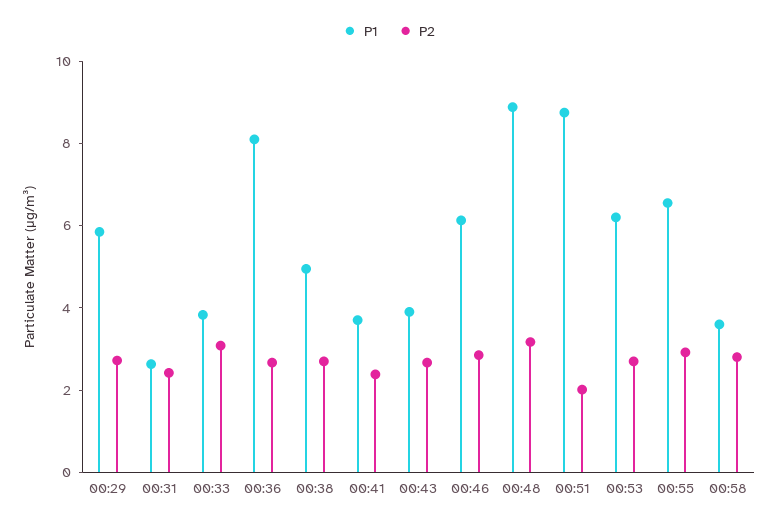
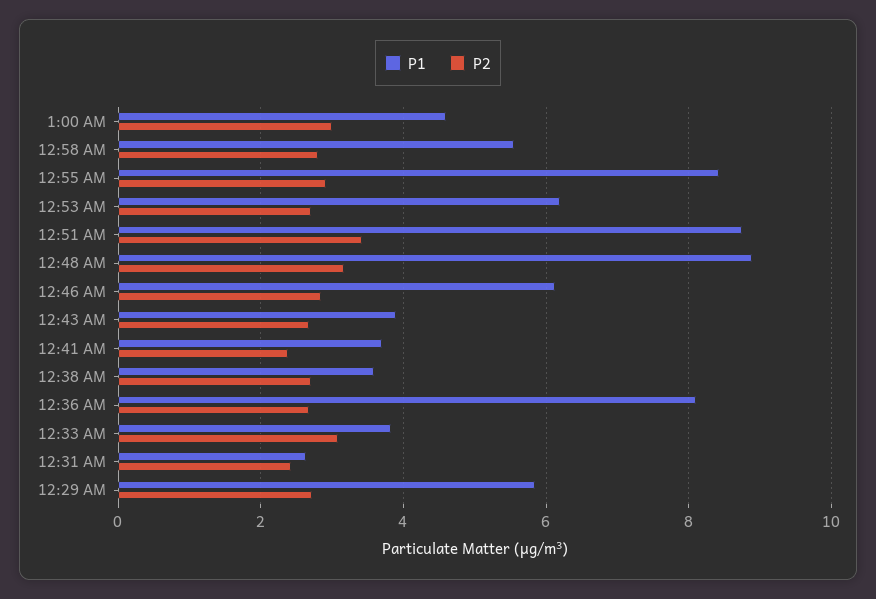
P1, 00:38: 5 -> 3.6
P2, 00:51: 2 -> 3.4
P1, 00:55: 6.5 -> 8.4
P1, 00:58: 3.5 -> 5.6
P1, 1:00 AM: none -> 4.6
P2, 1:00 AM: none -> 3

